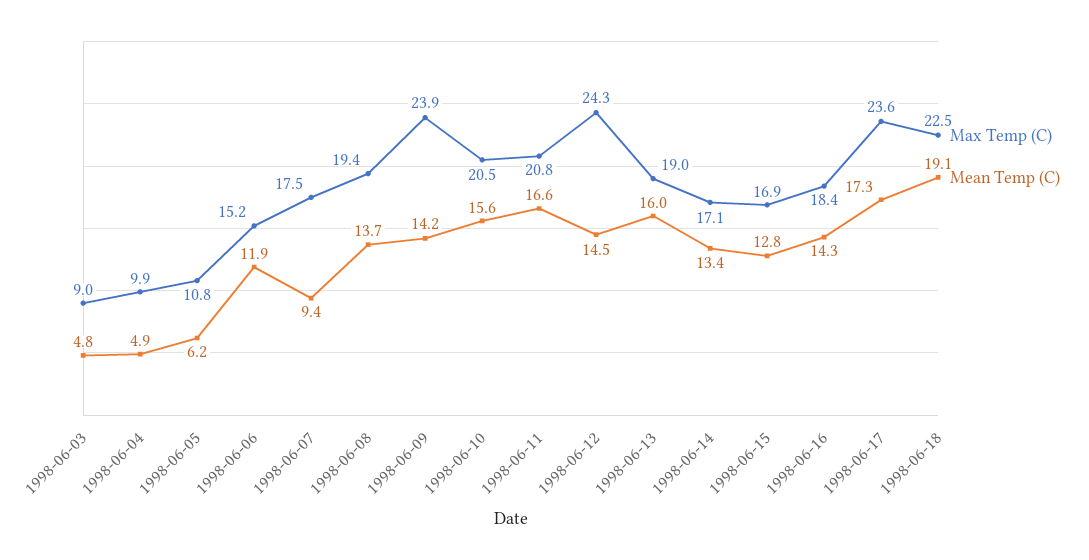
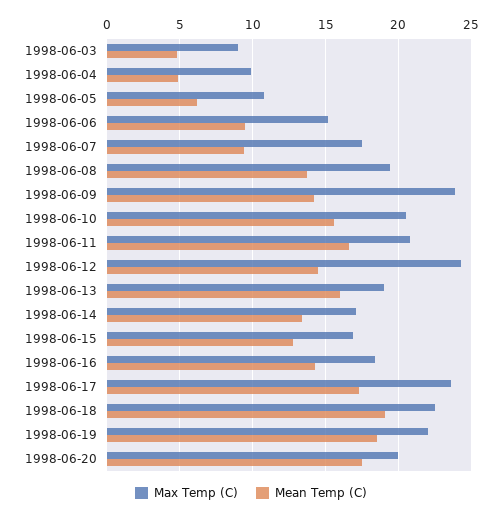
Mean Temp (C), 1998-06-06: 11.9 -> 9.5
Max Temp (C), 1998-06-19: none -> 22
Mean Temp (C), 1998-06-19: none -> 18.5
Max Temp (C), 1998-06-20: none -> 20
Mean Temp (C), 1998-06-20: none -> 17.5

